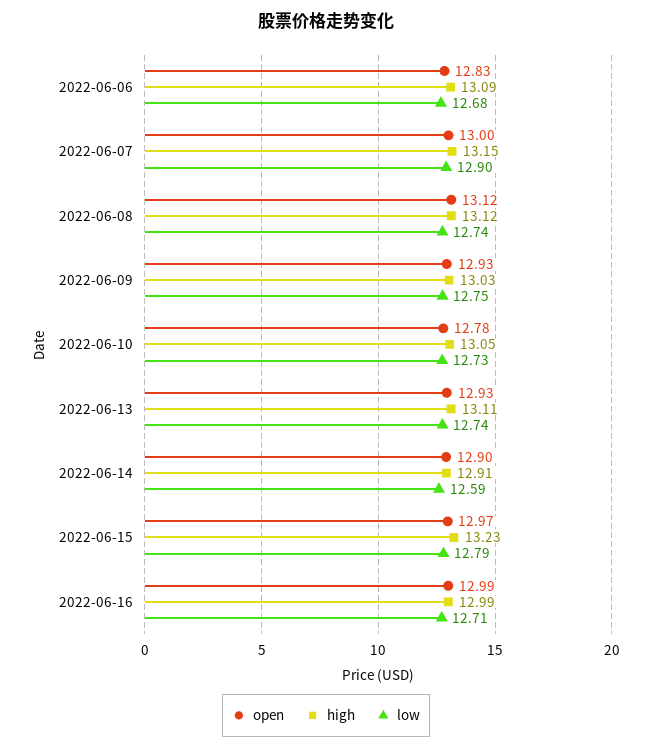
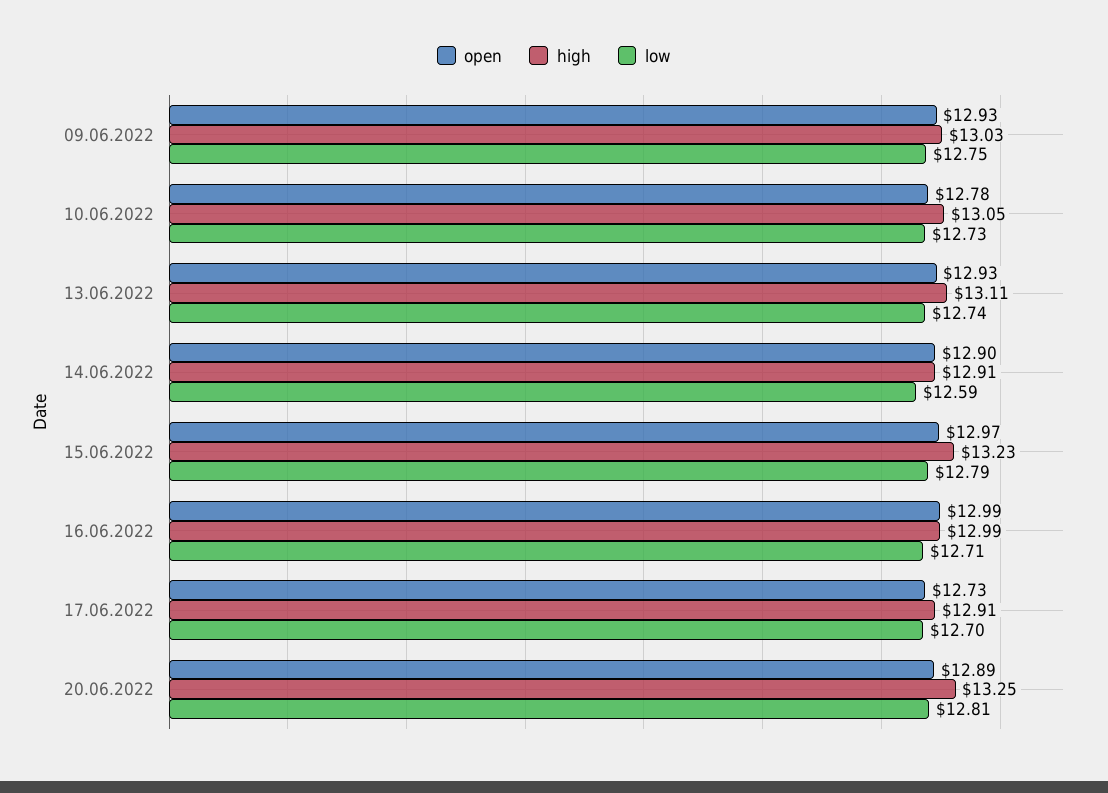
open, 2022-06-06: 12.83 -> none
high, 2022-06-06: 13.09 -> none
low, 2022-06-06: 12.68 -> none
open, 2022-06-07: 13 -> none
high, 2022-06-07: 13.15 -> none
low, 2022-06-07: 12.9 -> none
open, 2022-06-08: 13.12 -> none
high, 2022-06-08: 13.12 -> none
low, 2022-06-08: 12.74 -> none
open, 17.06.2022: none -> 12.73
high, 17.06.2022: none -> 12.91
low, 17.06.2022: none -> 12.7
open, 20.06.2022: none -> 12.89
high, 20.06.2022: none -> 13.25
low, 20.06.2022: none -> 12.81

